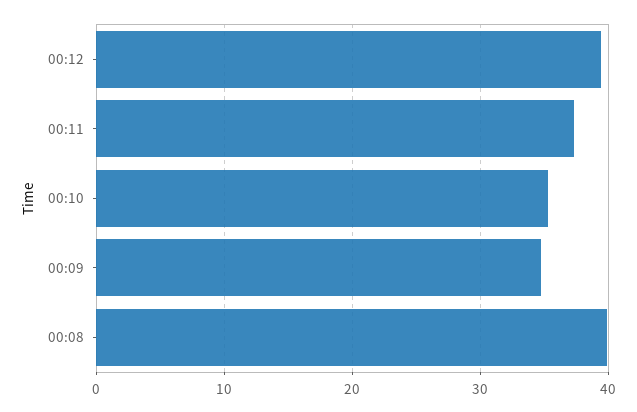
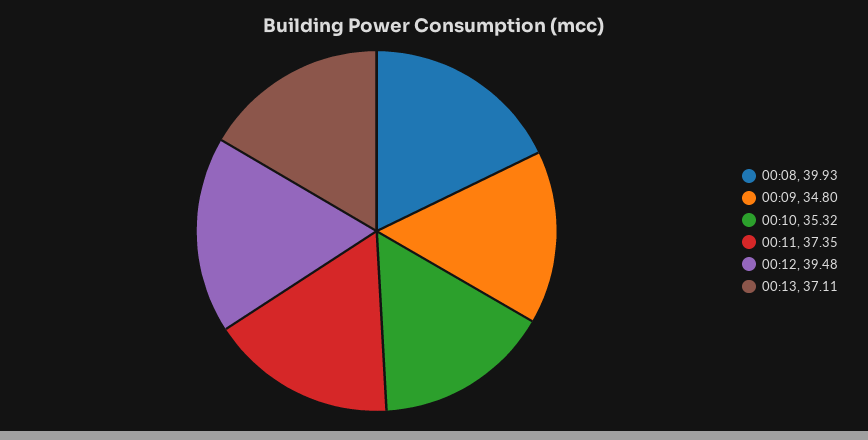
00:13: none -> 37.11

